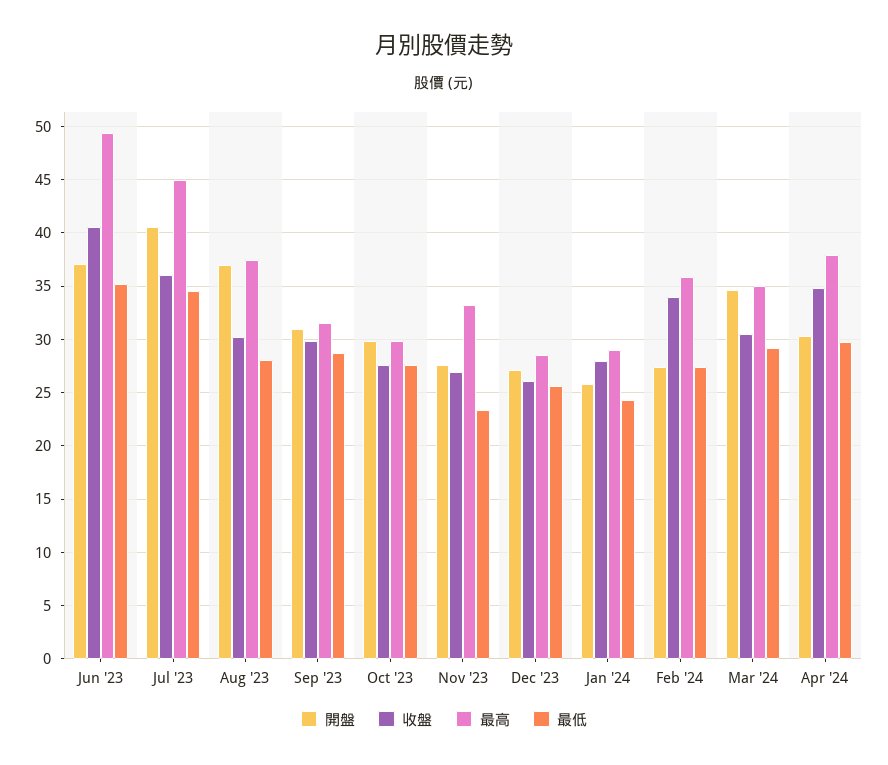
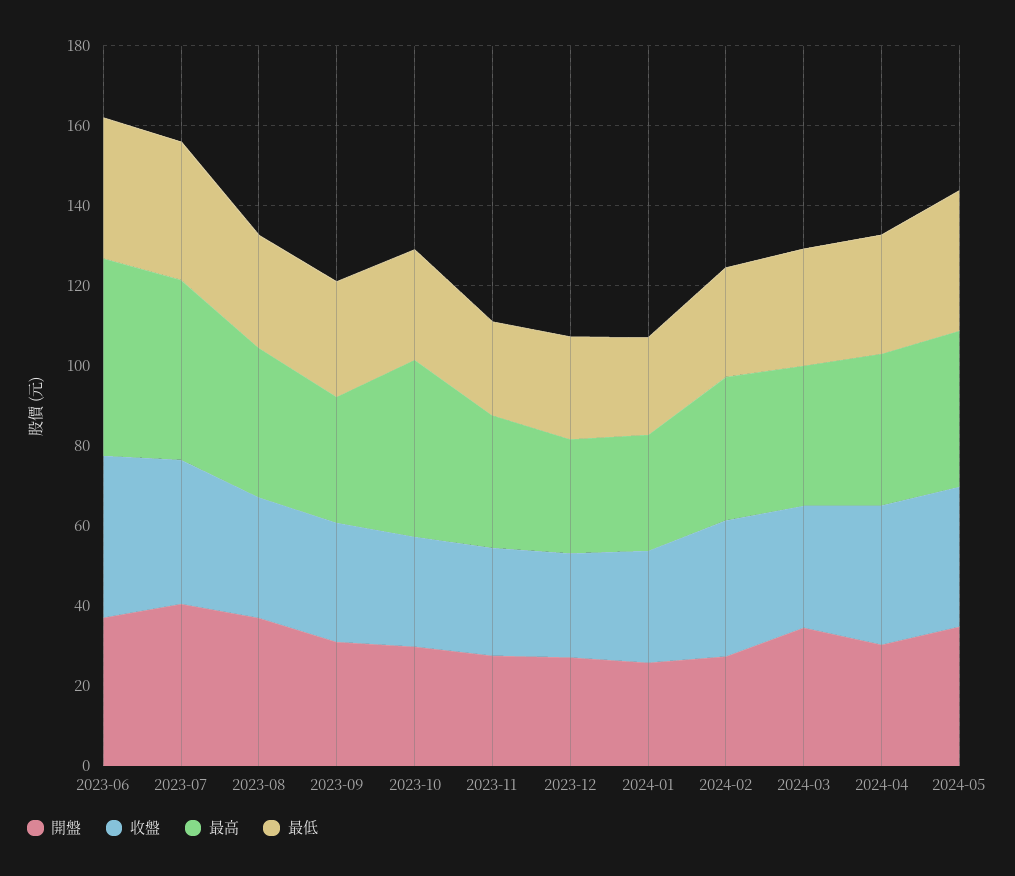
最高, Oct '23: 30 -> 45
開盤, 2024-05: none -> 35
收盤, 2024-05: none -> 35
最高, 2024-05: none -> 40
最低, 2024-05: none -> 35

